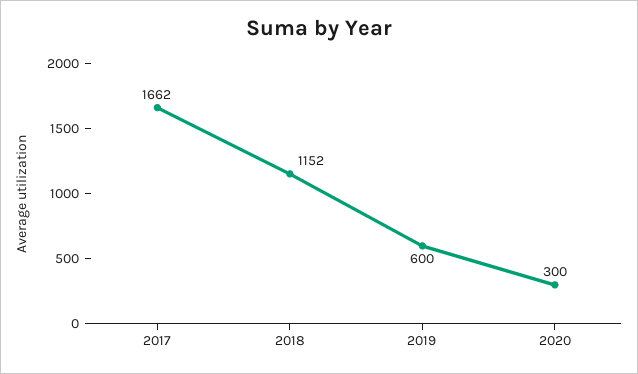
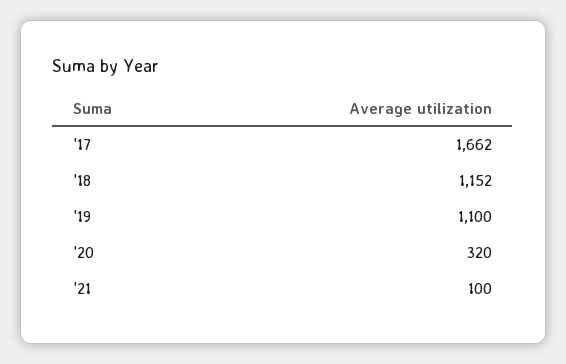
2019: 600 -> 1100
2020: 300 -> 320
'21: none -> 100

